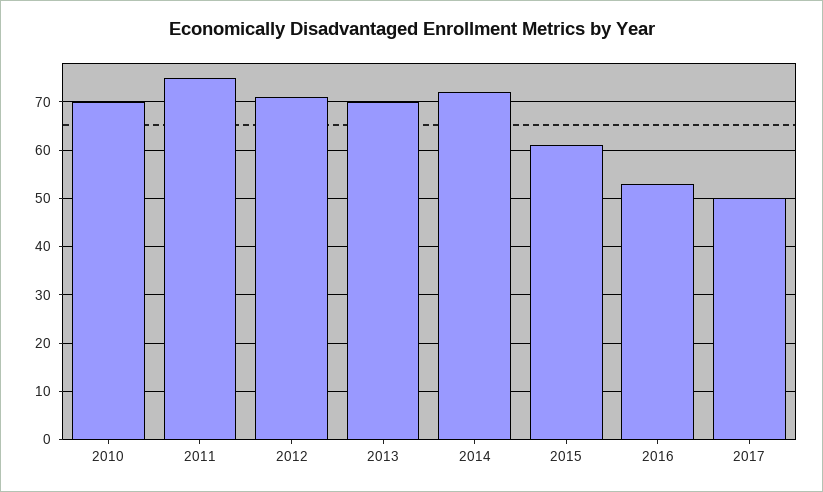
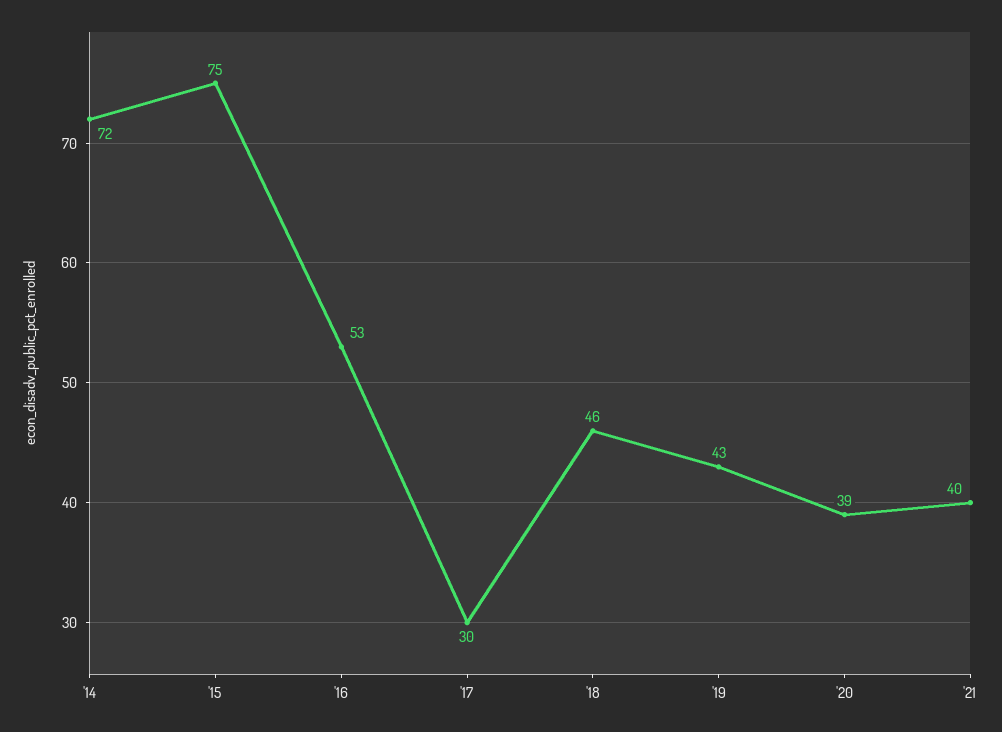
2010: 70 -> none
2011: 75 -> none
2012: 70 -> none
2013: 70 -> none
2015: 60 -> 75
2017: 50 -> 30
'18: none -> 46
'19: none -> 43
'20: none -> 39
'21: none -> 40

